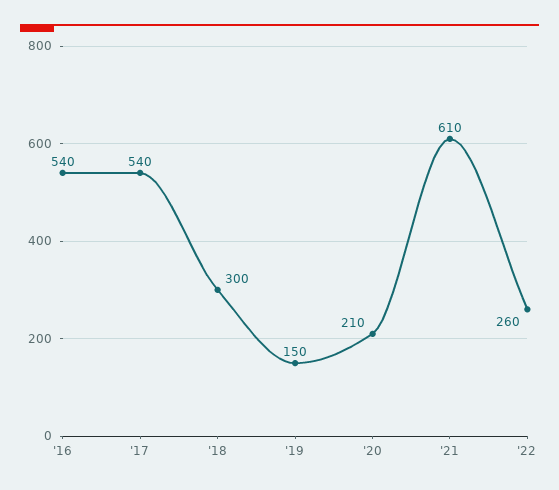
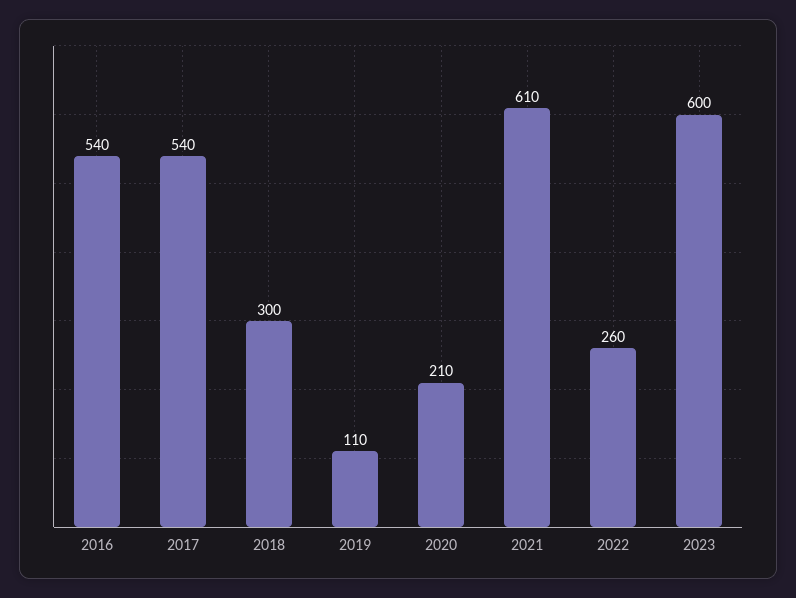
'19: 150 -> 110
2023: none -> 600

